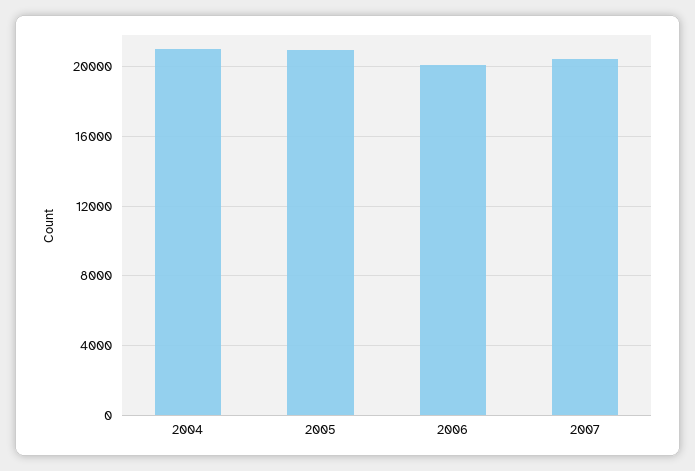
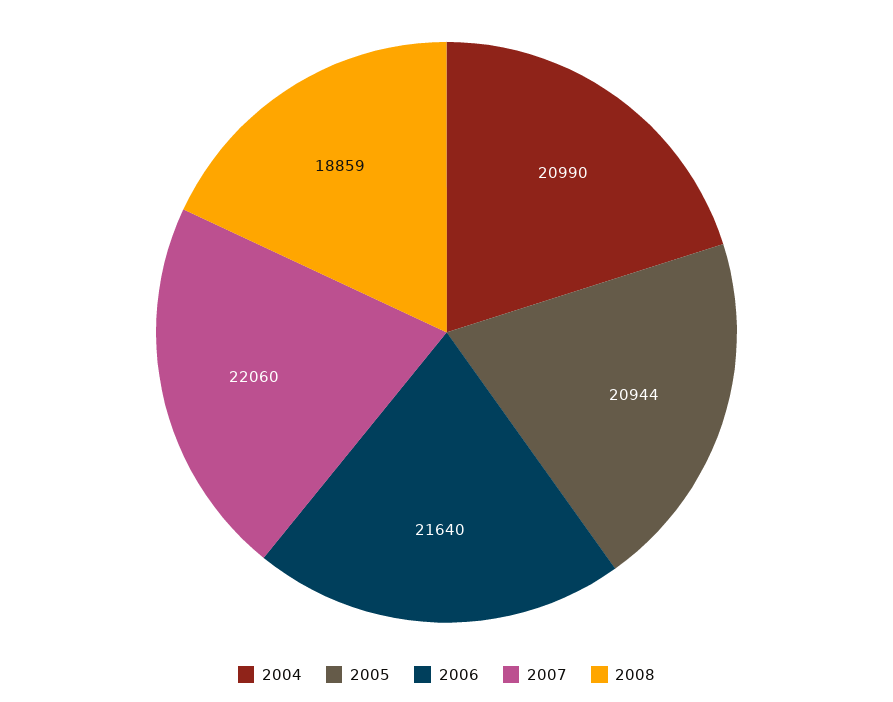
2006: 20000 -> 21640
2007: 20500 -> 22060
2008: none -> 18859

